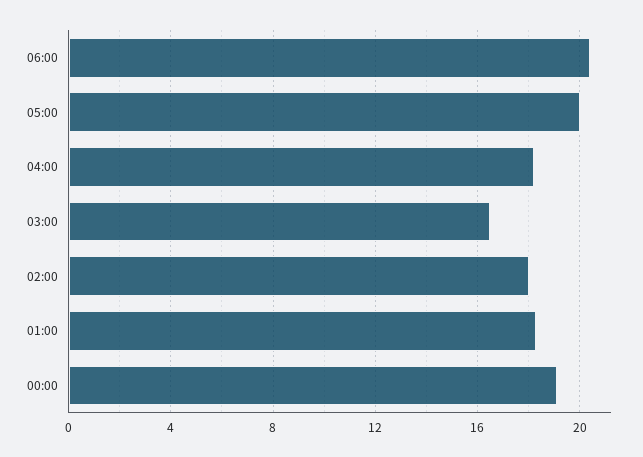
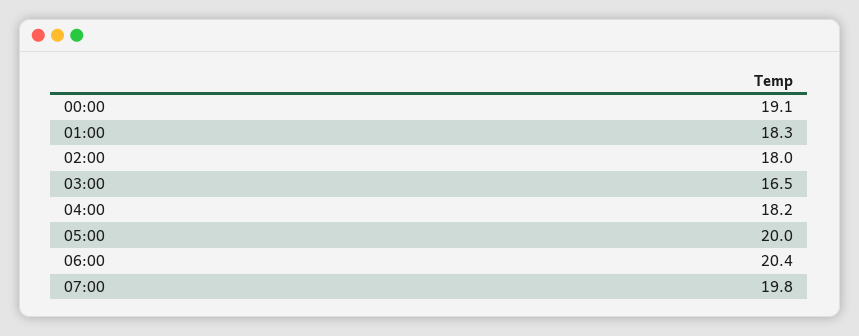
07:00: none -> 19.8

